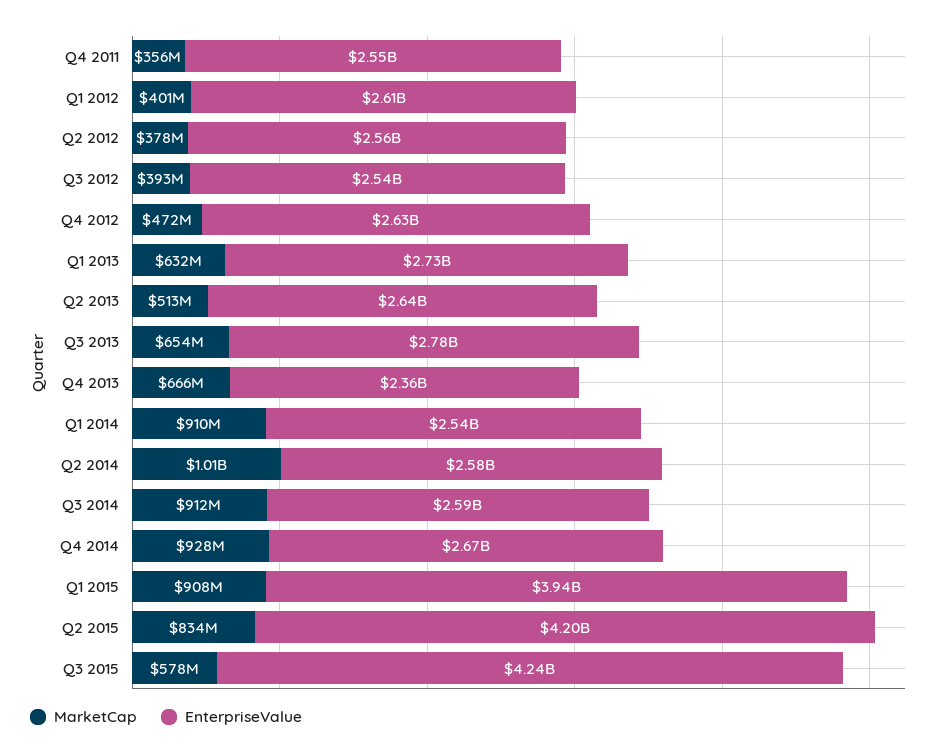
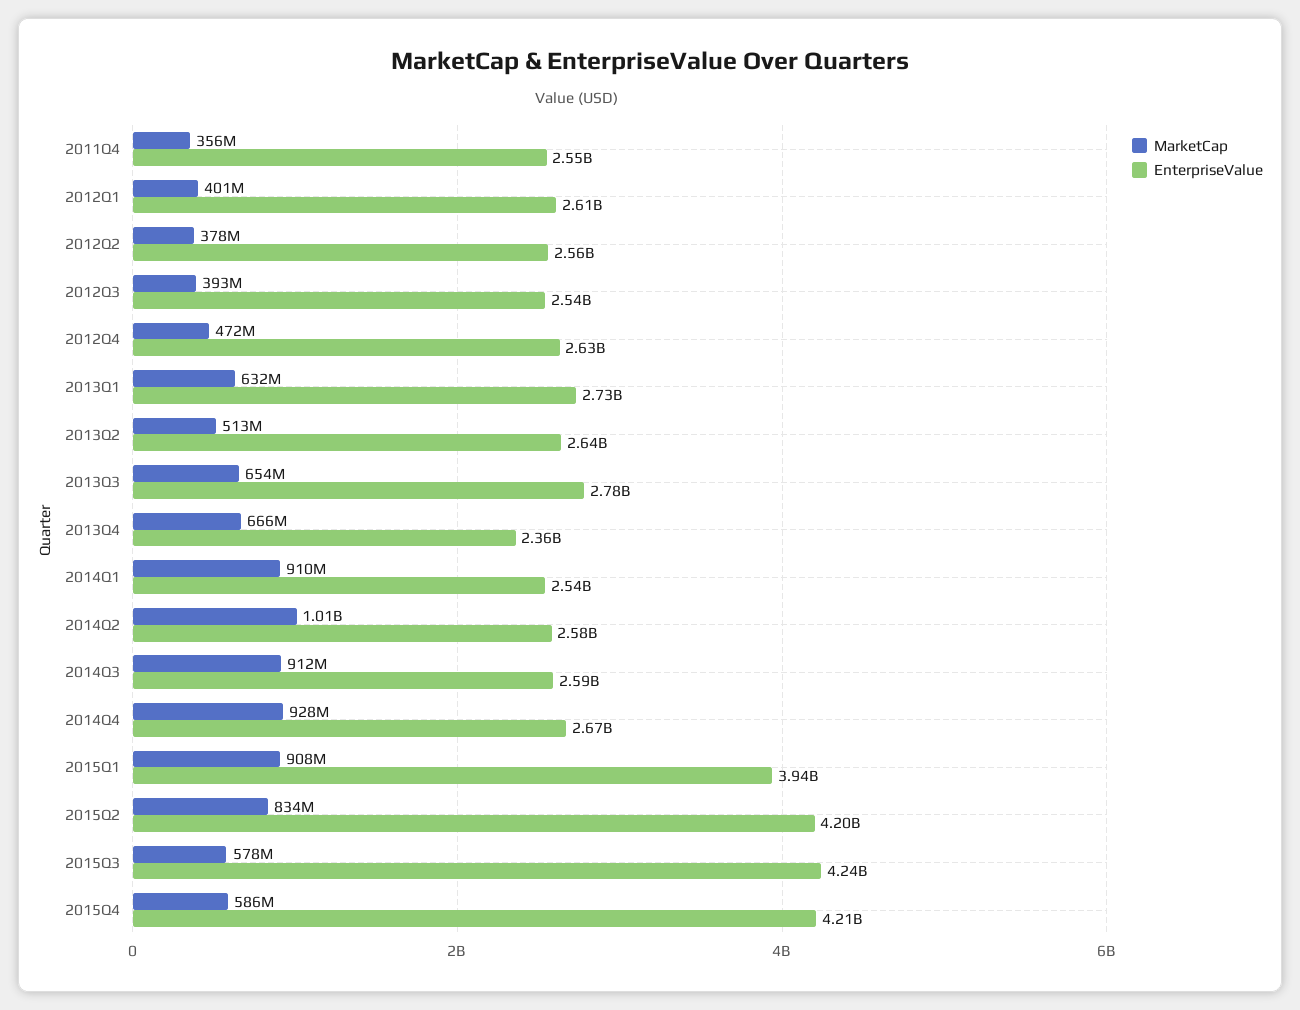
MarketCap, 2015Q4: none -> 586000000
EnterpriseValue, 2015Q4: none -> 4210000000

